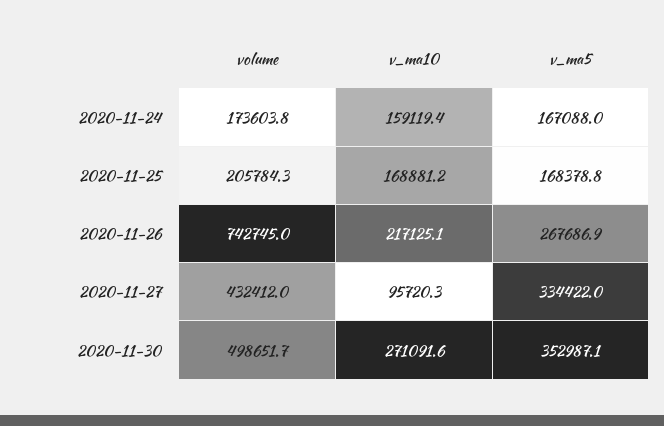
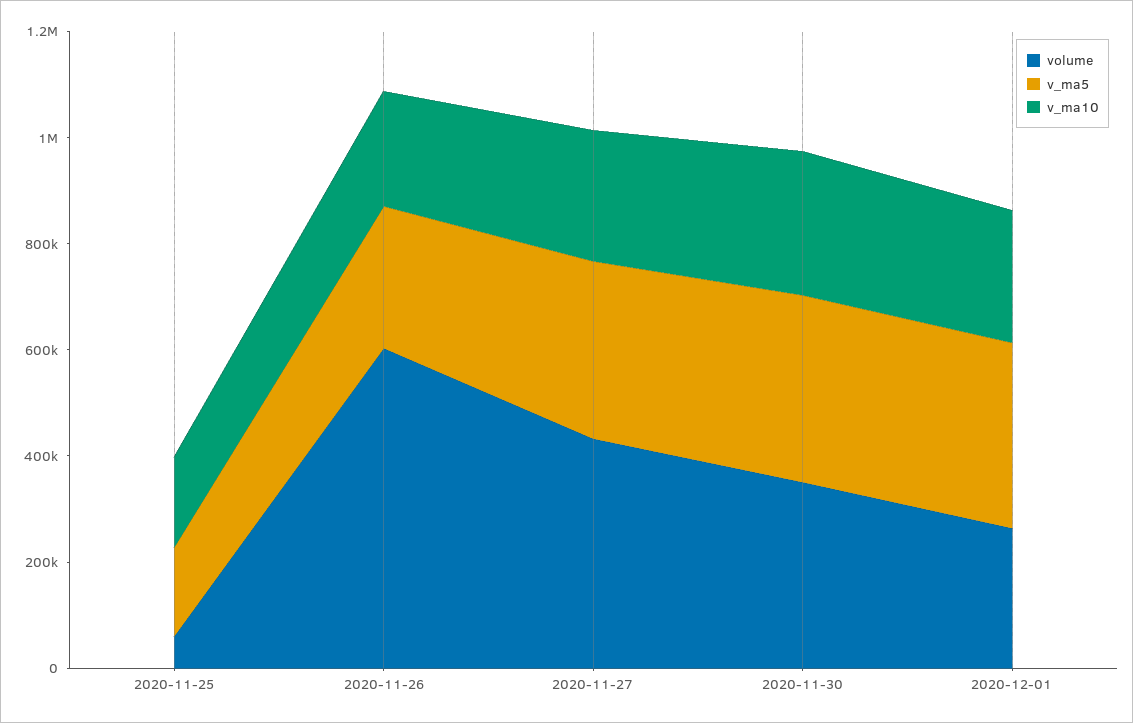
volume, 2020-11-24: 173603.8 -> none
v_ma10, 2020-11-24: 159119.4 -> none
v_ma5, 2020-11-24: 167088 -> none
volume, 2020-11-25: 205784.3 -> 50000
volume, 2020-11-26: 742745 -> 600000
v_ma10, 2020-11-27: 95720.3 -> 250000
volume, 2020-11-30: 498651.7 -> 350000
volume, 2020-12-01: none -> 250000
v_ma5, 2020-12-01: none -> 350000
v_ma10, 2020-12-01: none -> 250000

